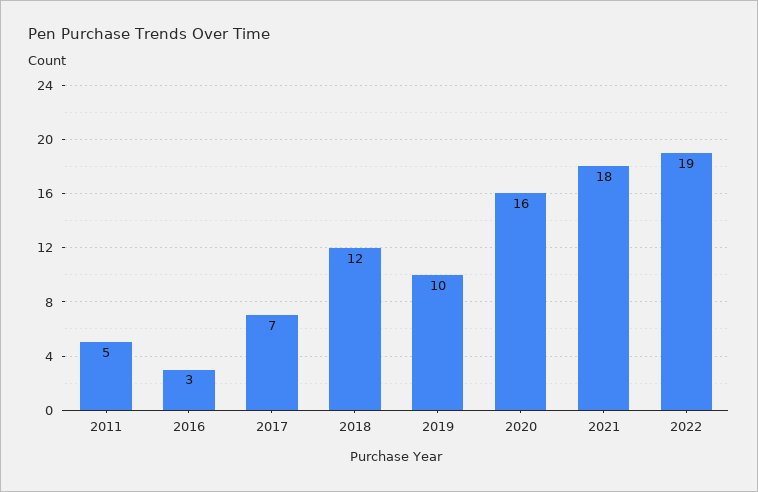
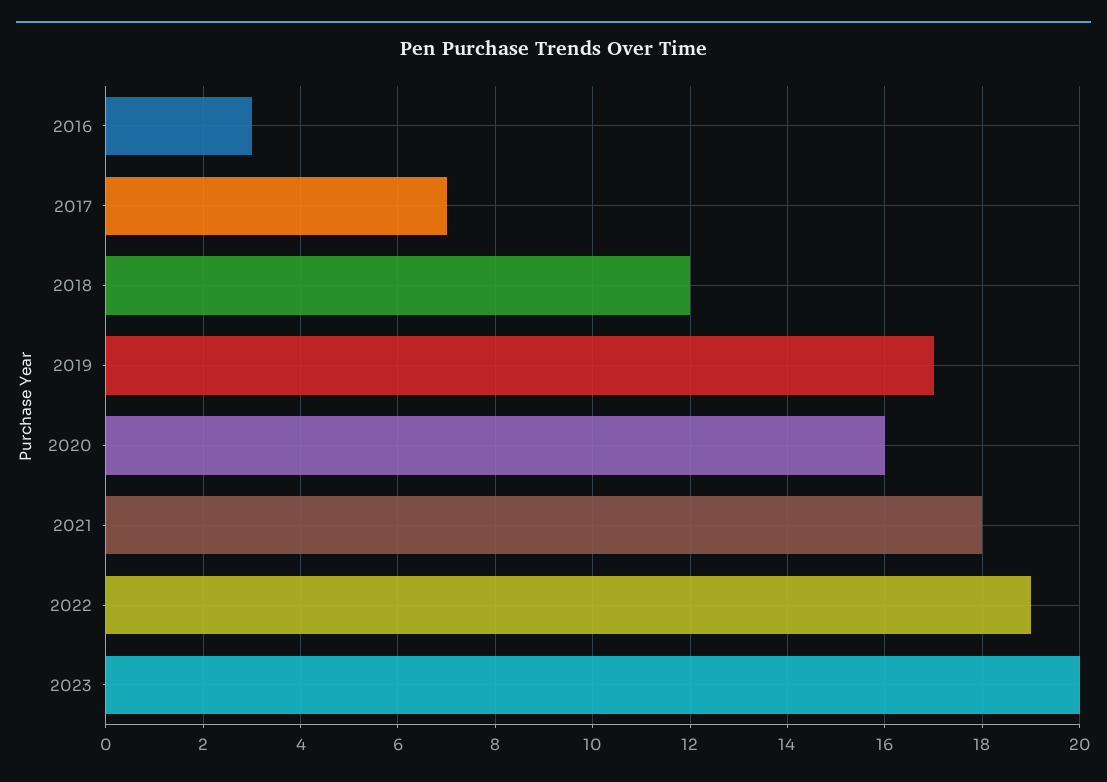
2011: 5 -> none
2019: 10 -> 17
2023: none -> 20

